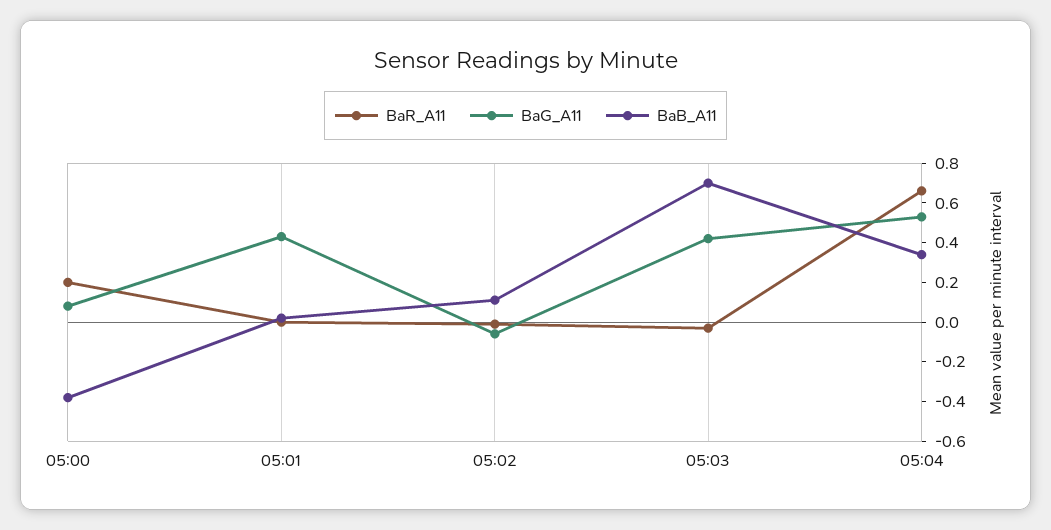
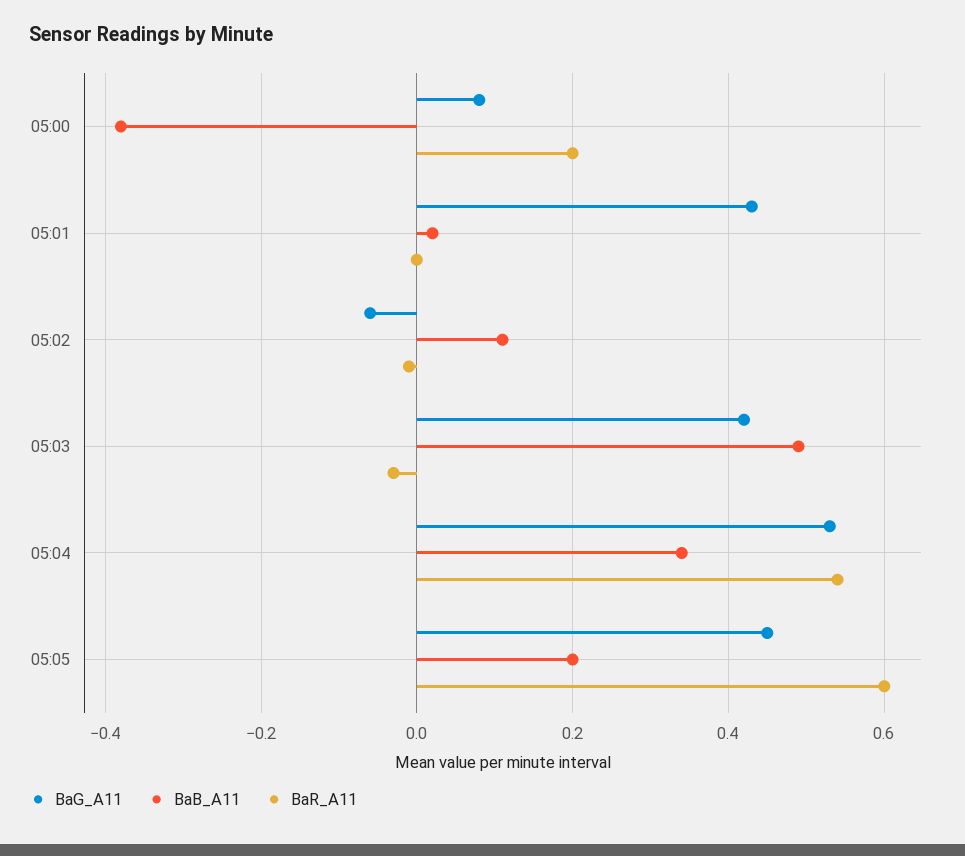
BaB_A11, 05:03: 0.7 -> 0.5
BaR_A11, 05:04: 0.65 -> 0.55
BaG_A11, 05:05: none -> 0.45
BaB_A11, 05:05: none -> 0.2
BaR_A11, 05:05: none -> 0.6

